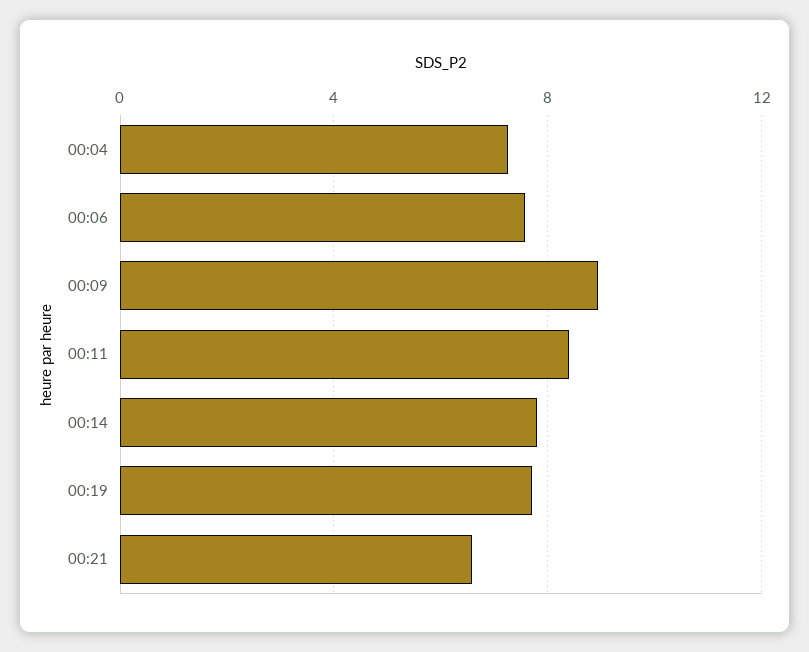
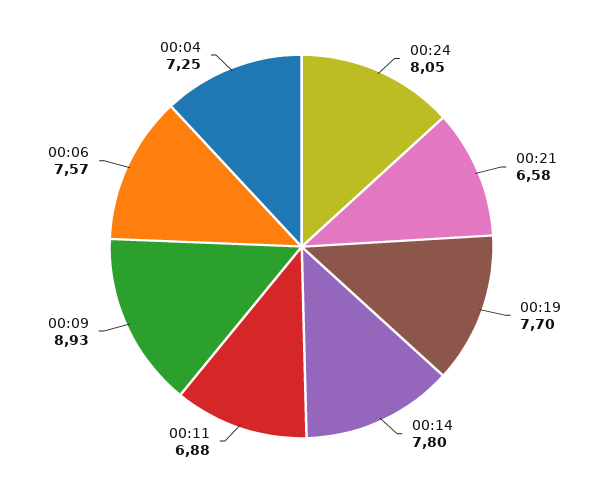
00:11: 8.5 -> 6.88
00:24: none -> 8.05

